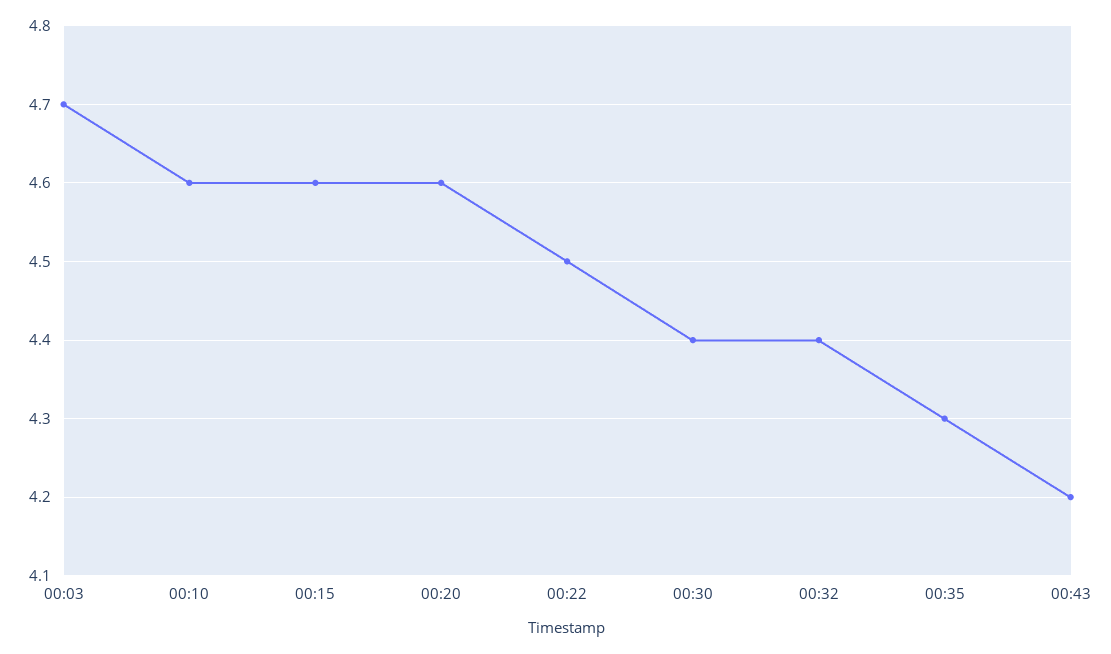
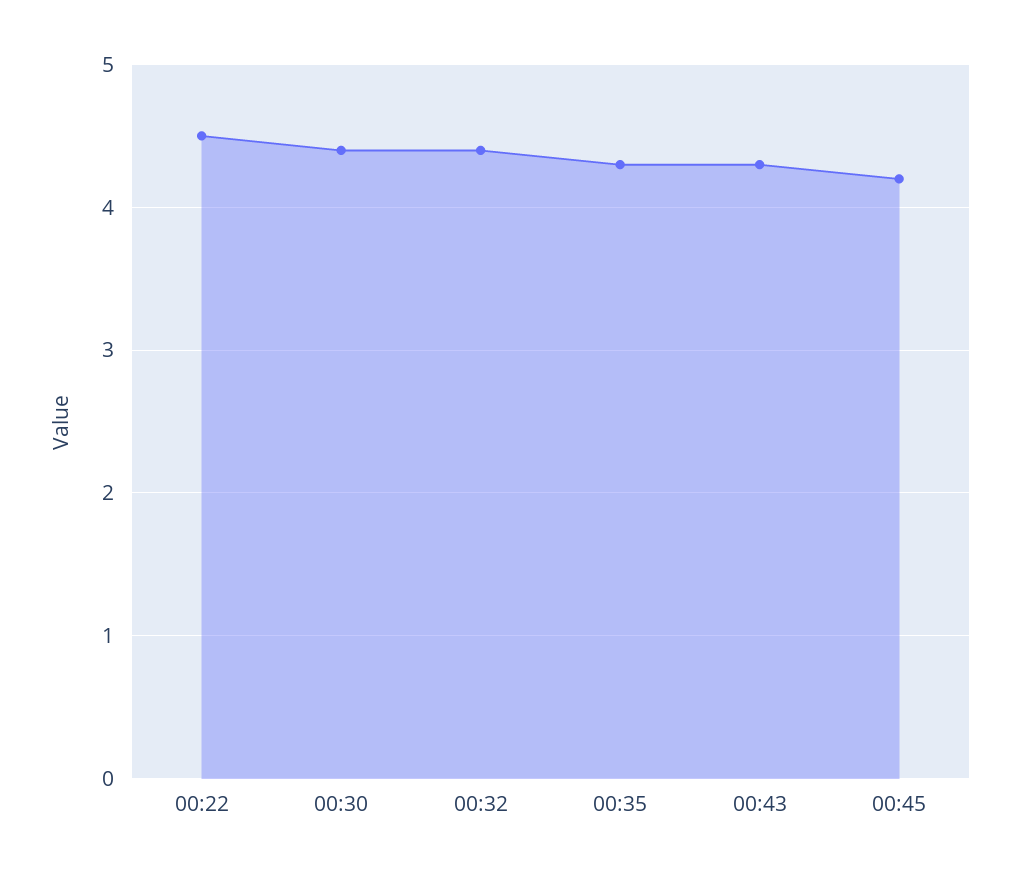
00:03: 4.7 -> none
00:10: 4.6 -> none
00:15: 4.6 -> none
00:20: 4.6 -> none
00:43: 4.2 -> 4.3
00:45: none -> 4.2

